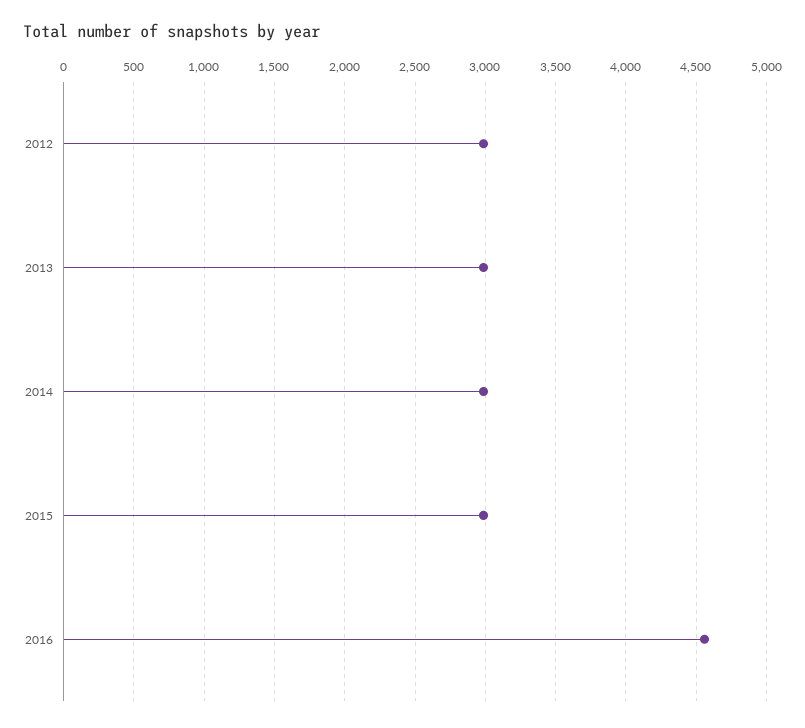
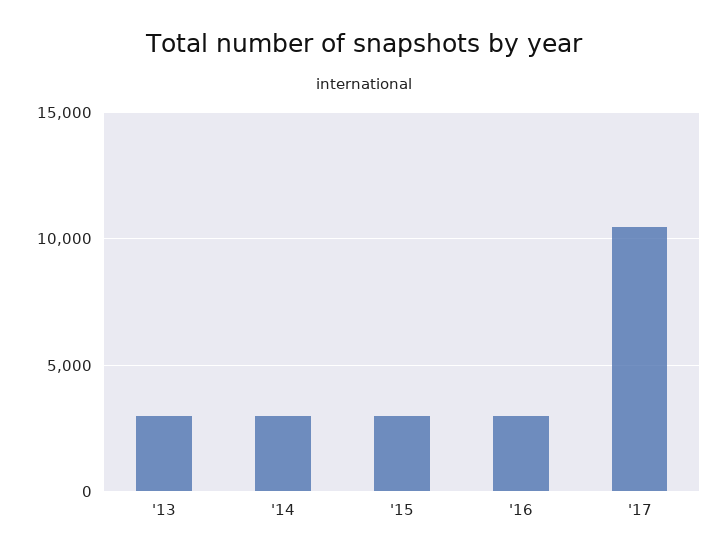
2012: 3000 -> none
2016: 4550 -> 3000
'17: none -> 10500

